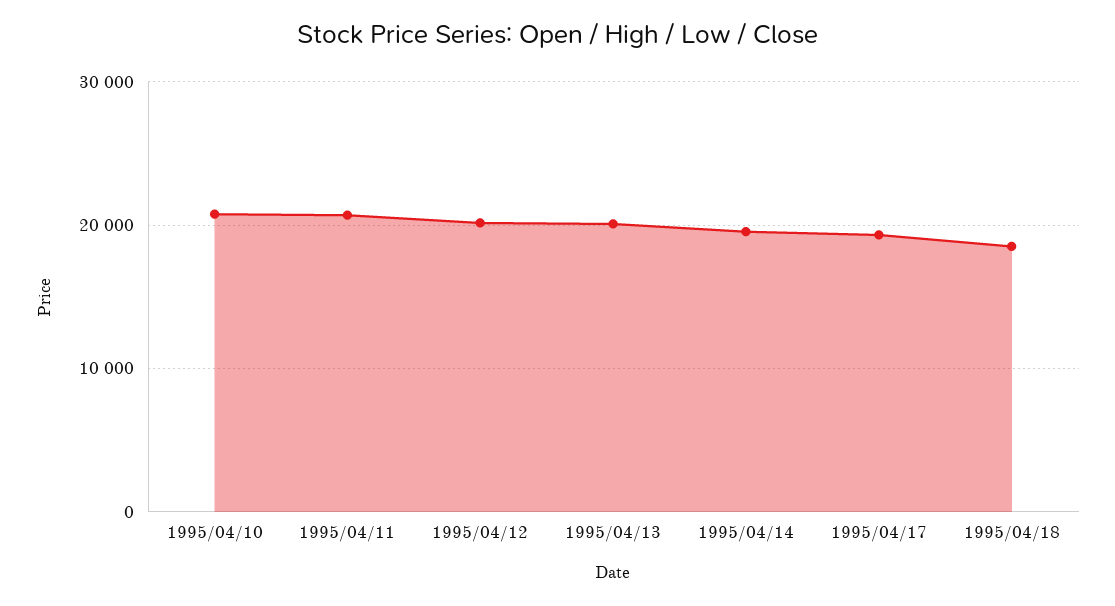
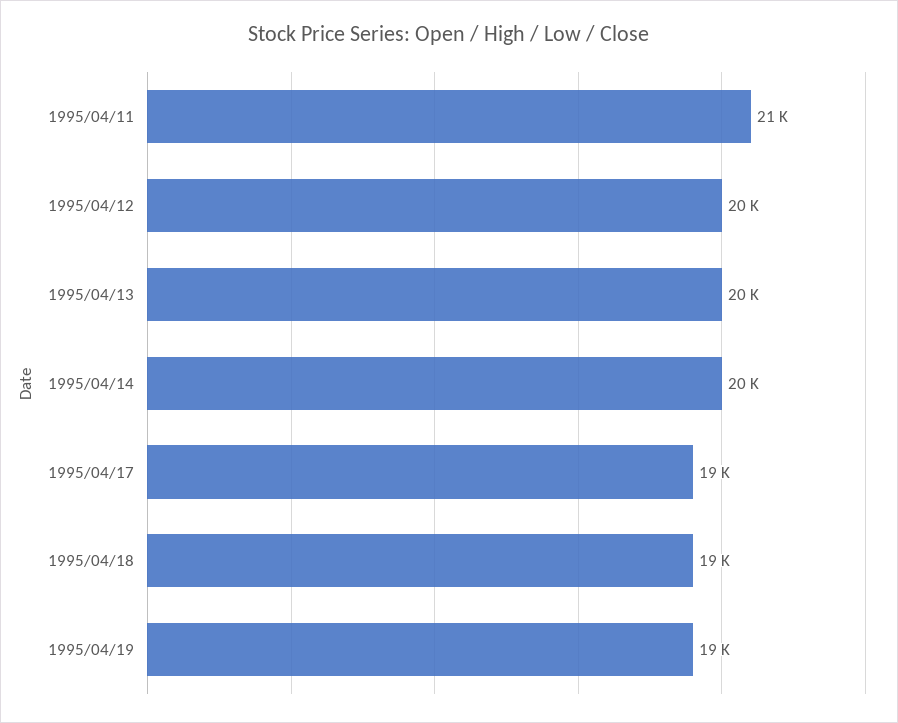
1995/04/10: 21000 -> none
1995/04/19: none -> 19000

